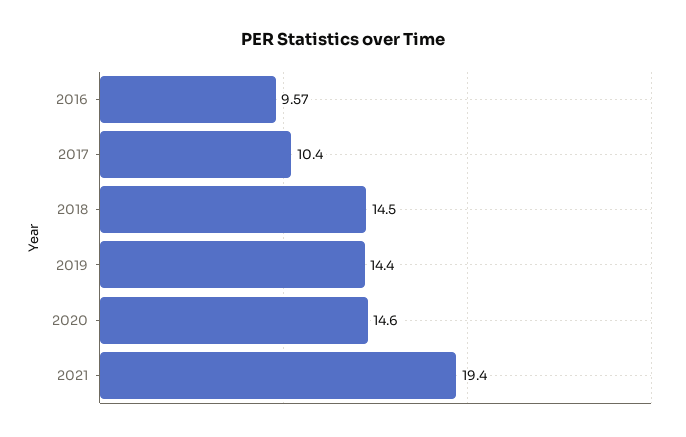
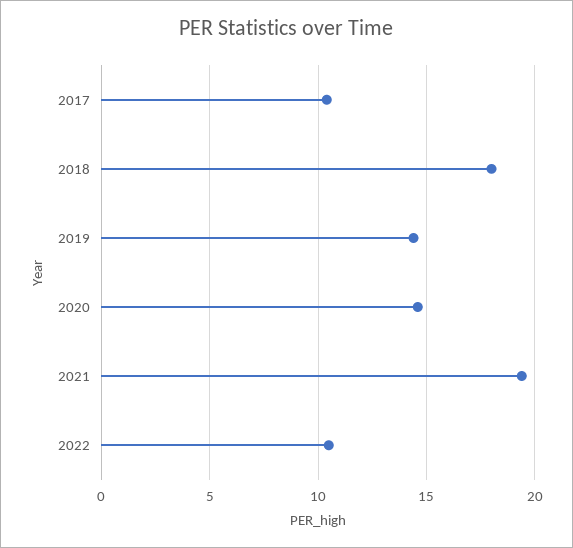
2016: 9.57 -> none
2018: 14.5 -> 18
2022: none -> 10.5

